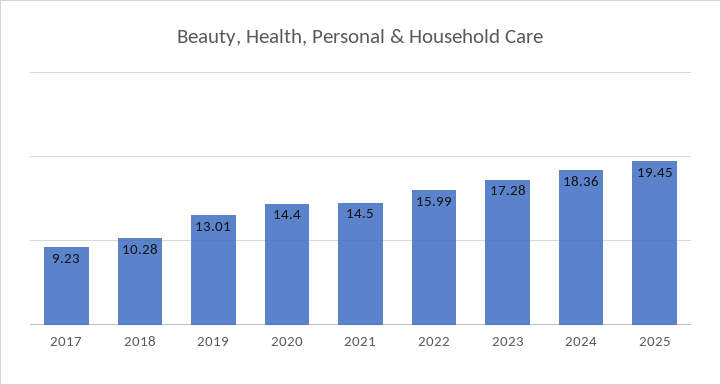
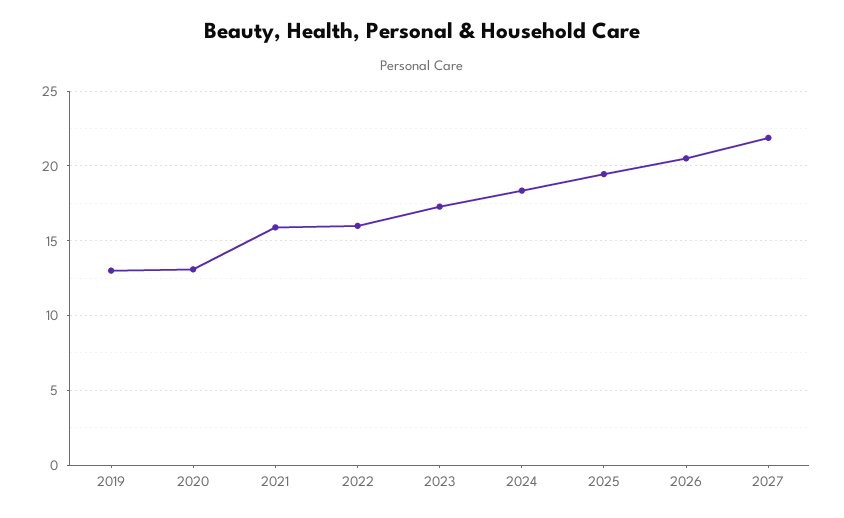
2017: 9.23 -> none
2018: 10.28 -> none
2020: 14.4 -> 13
2021: 14.5 -> 16
2026: none -> 20.5
2027: none -> 22

